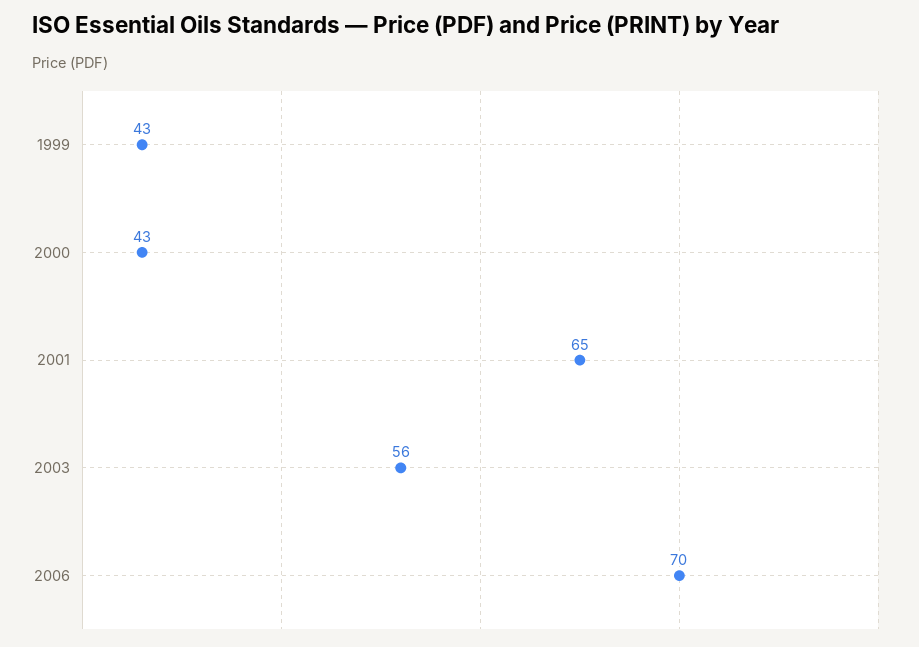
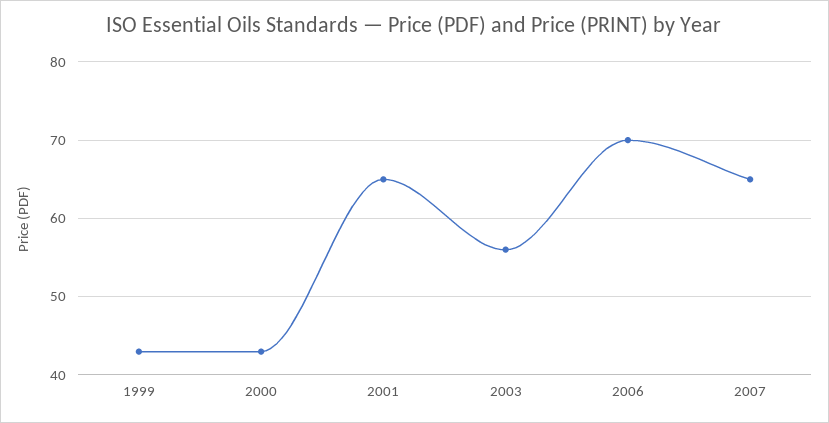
2007: none -> 65

